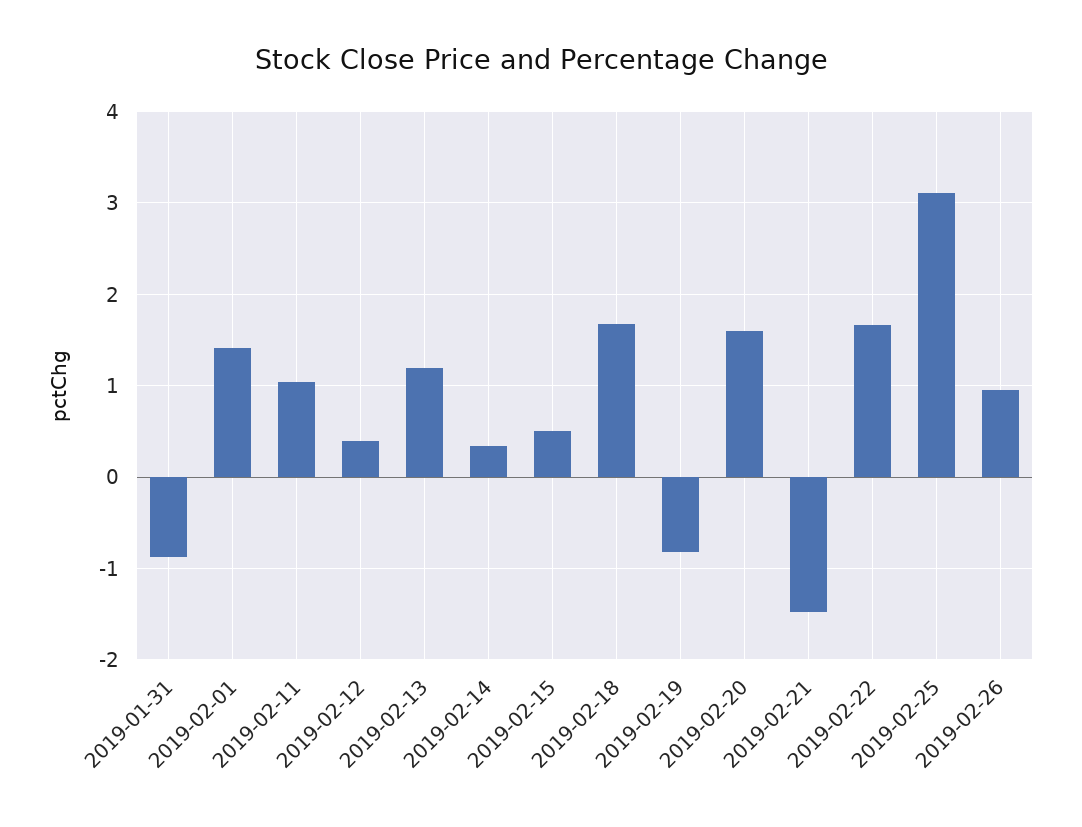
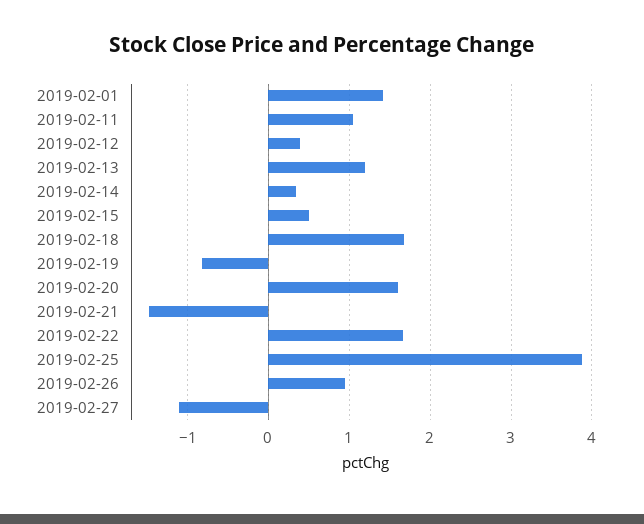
2019-01-31: -0.9 -> none
2019-02-25: 3.1 -> 3.9
2019-02-27: none -> -1.1

